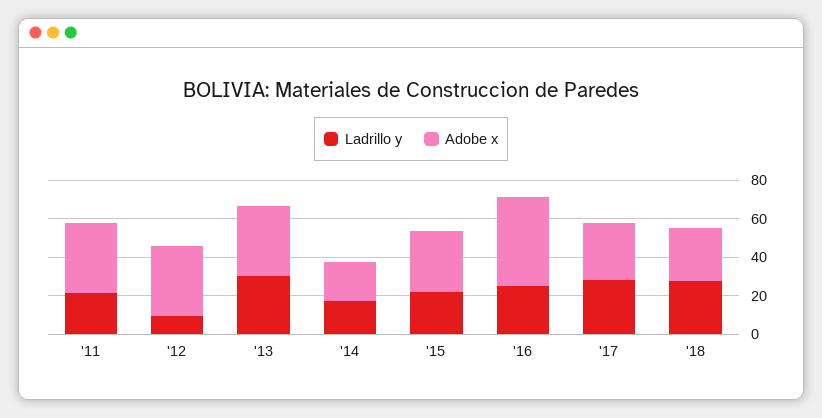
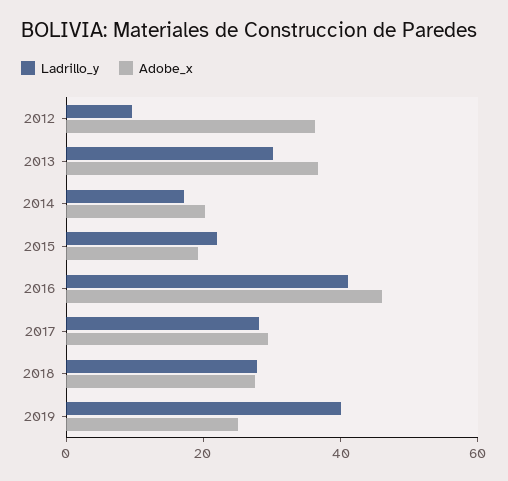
Ladrillo y, '11: 20 -> none
Adobe x, '11: 35 -> none
Adobe x, '15: 30 -> 20
Ladrillo y, '16: 25 -> 40
Ladrillo y, 2019: none -> 40
Adobe x, 2019: none -> 25

